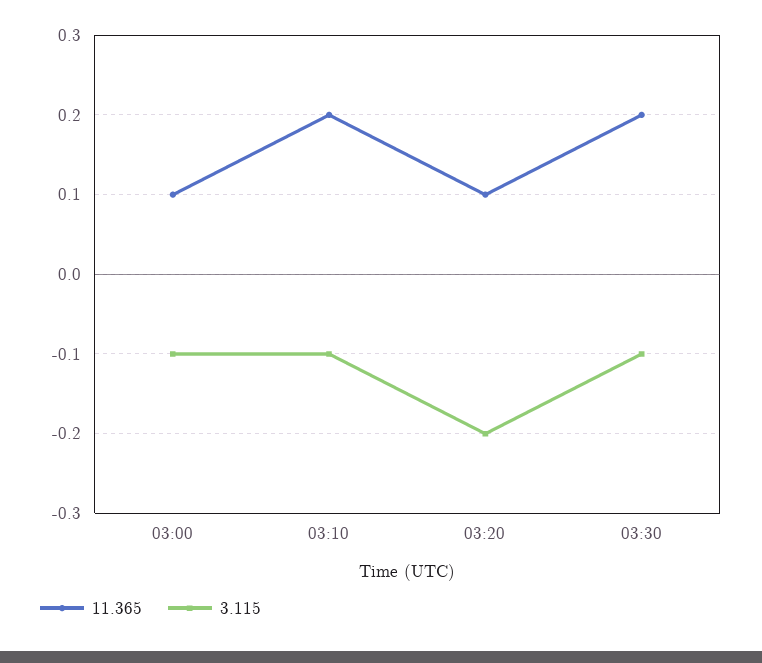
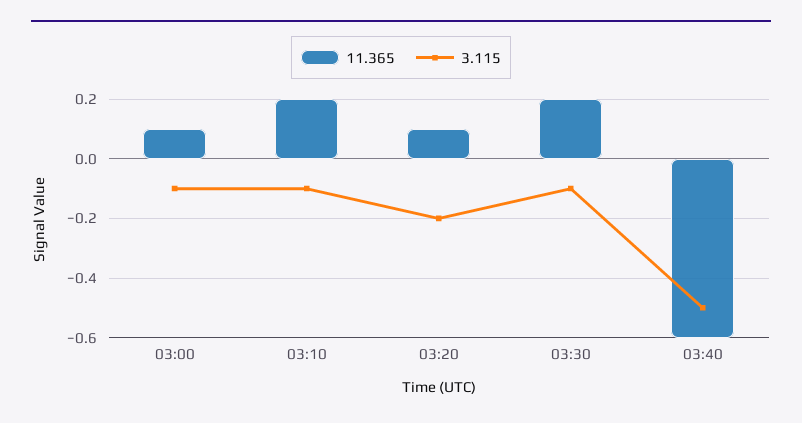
11.365, 03:40: none -> -0.6
3.115, 03:40: none -> -0.5

